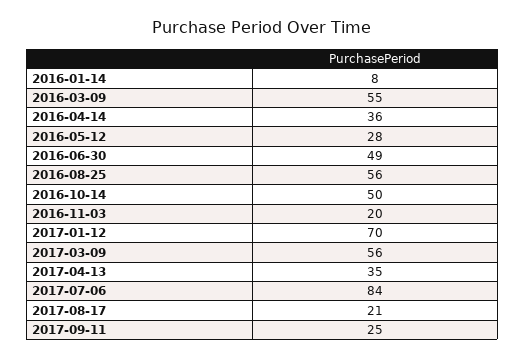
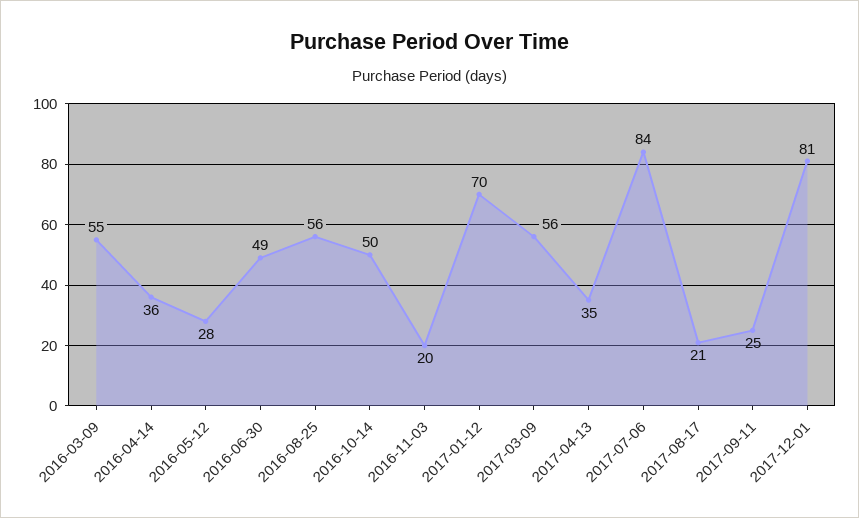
2016-01-14: 8 -> none
2017-12-01: none -> 81

